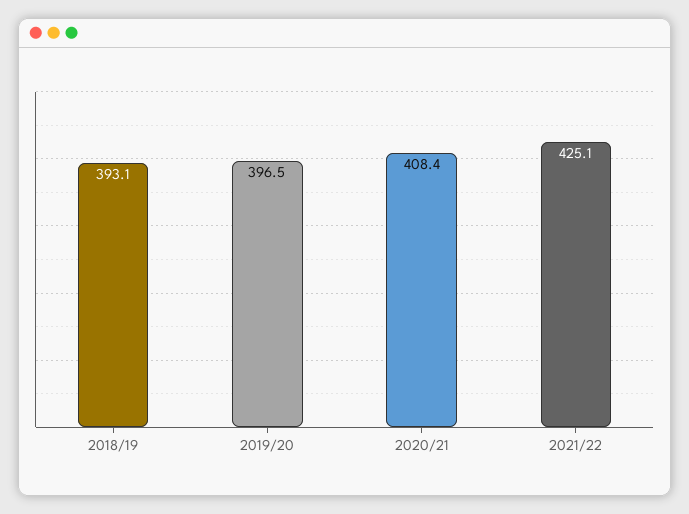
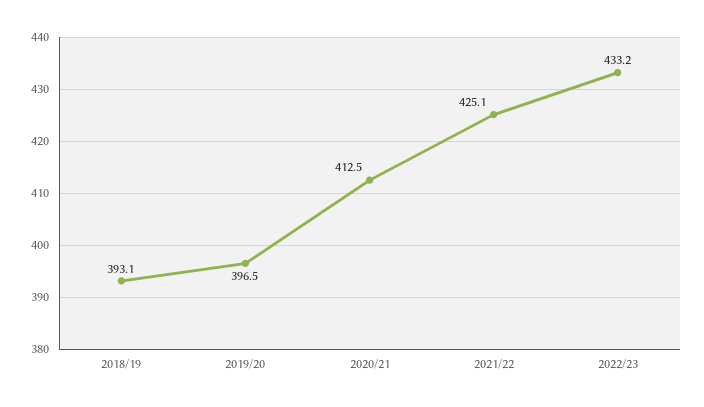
2020/21: 408.4 -> 412.5
2022/23: none -> 433.2

